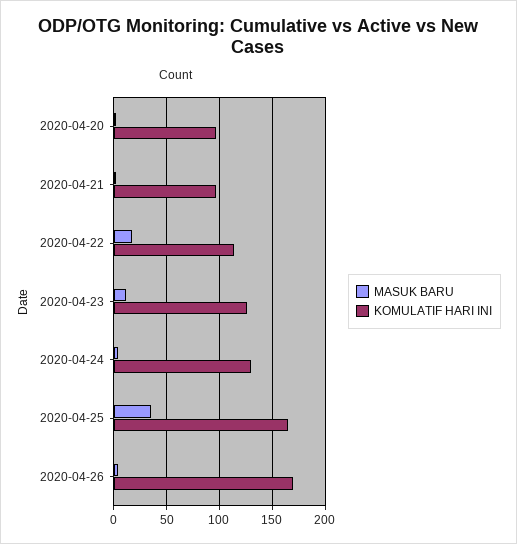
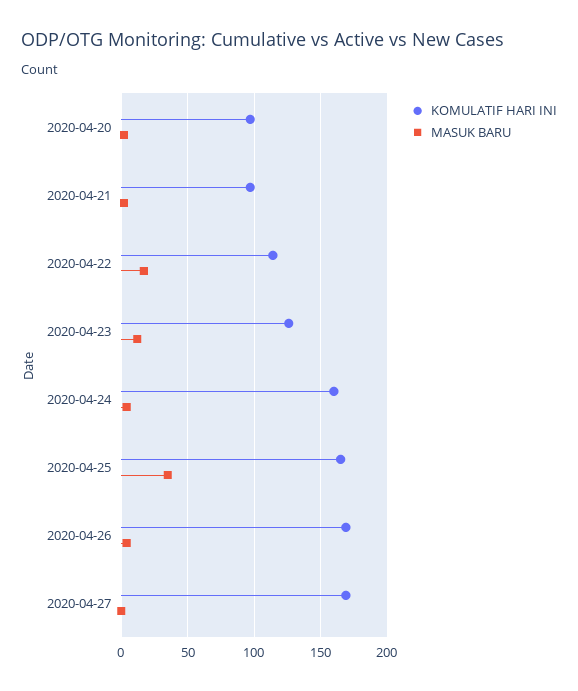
KOMULATIF HARI INI, 2020-04-24: 130 -> 160
KOMULATIF HARI INI, 2020-04-27: none -> 170
MASUK BARU, 2020-04-27: none -> 0

